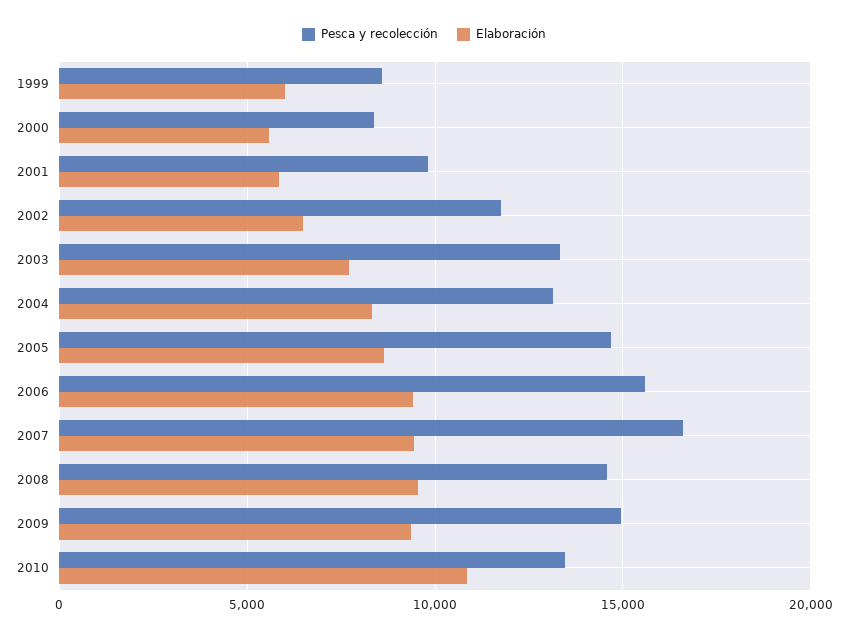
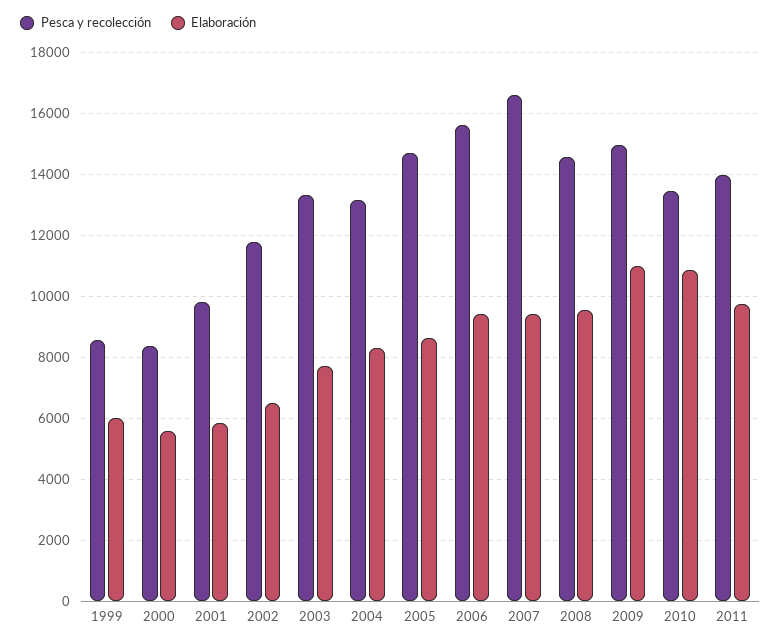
Elaboración, 2009: 9500 -> 11000
Pesca y recolección, 2011: none -> 14000
Elaboración, 2011: none -> 9800

